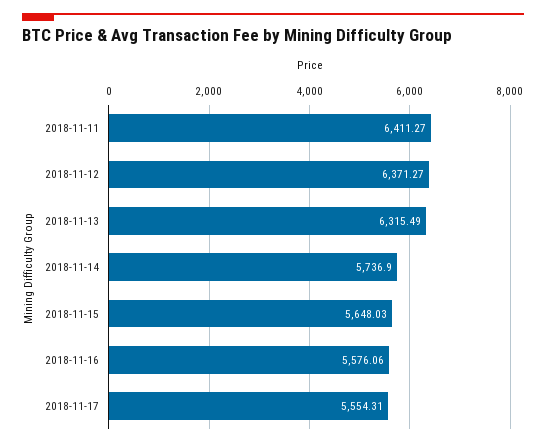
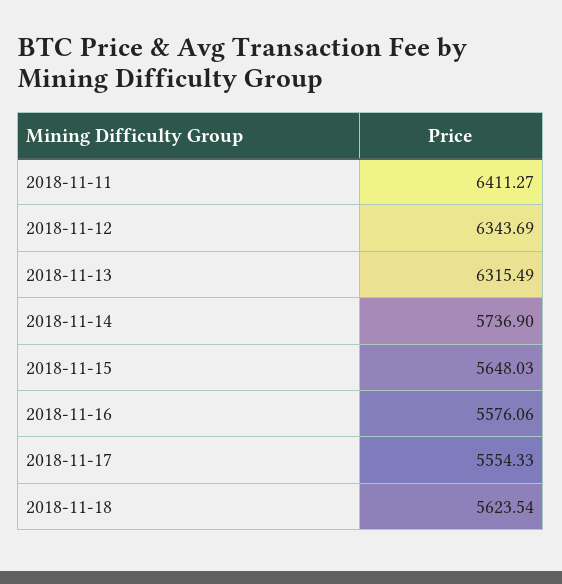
2018-11-12: 6371.27 -> 6343.69
2018-11-17: 5554.31 -> 5554.33
2018-11-18: none -> 5623.54

